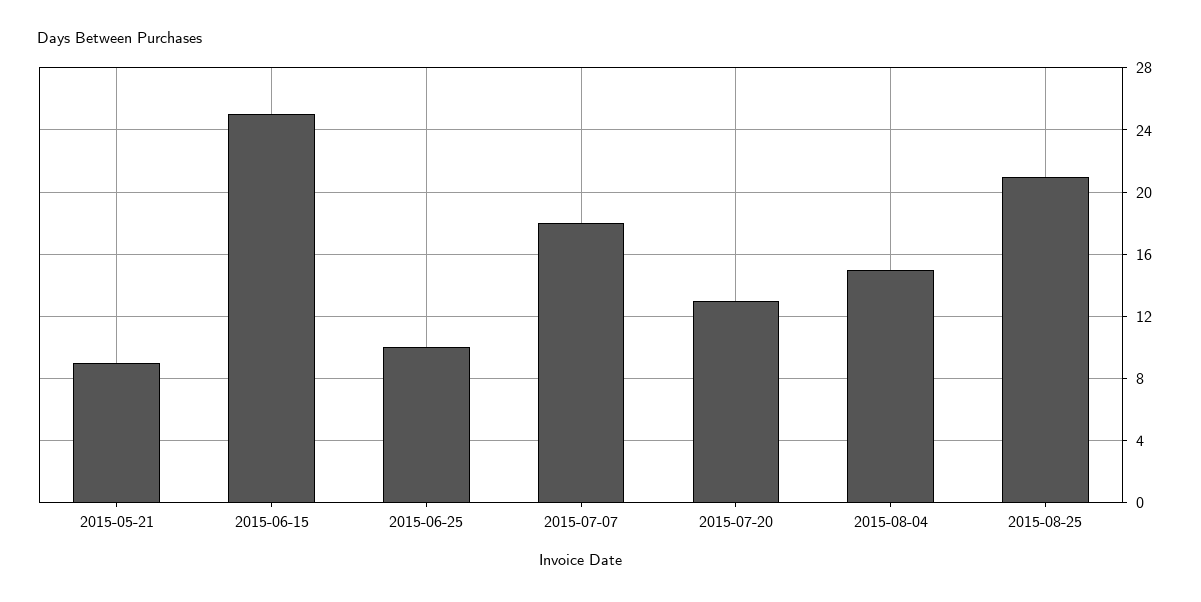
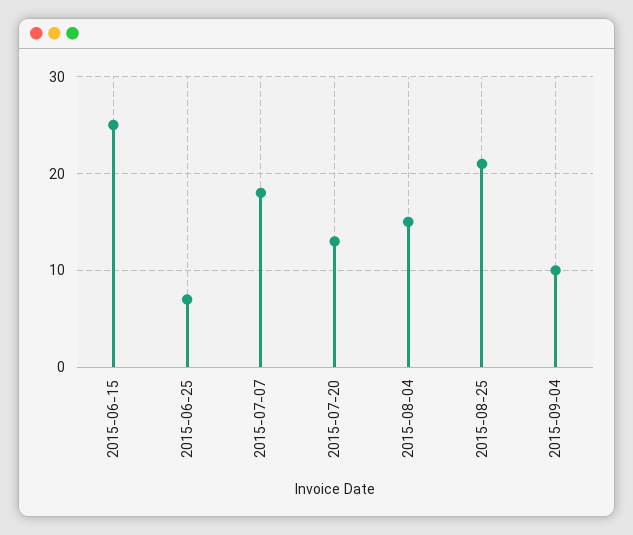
2015-05-21: 9 -> none
2015-06-25: 10 -> 7
2015-09-04: none -> 10

